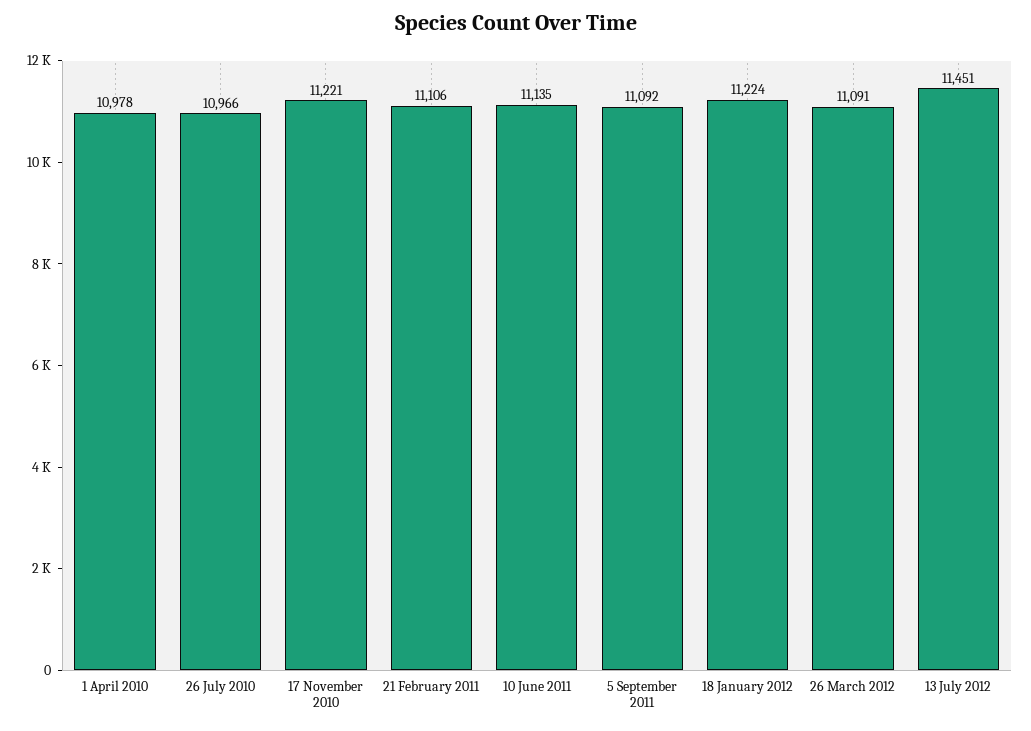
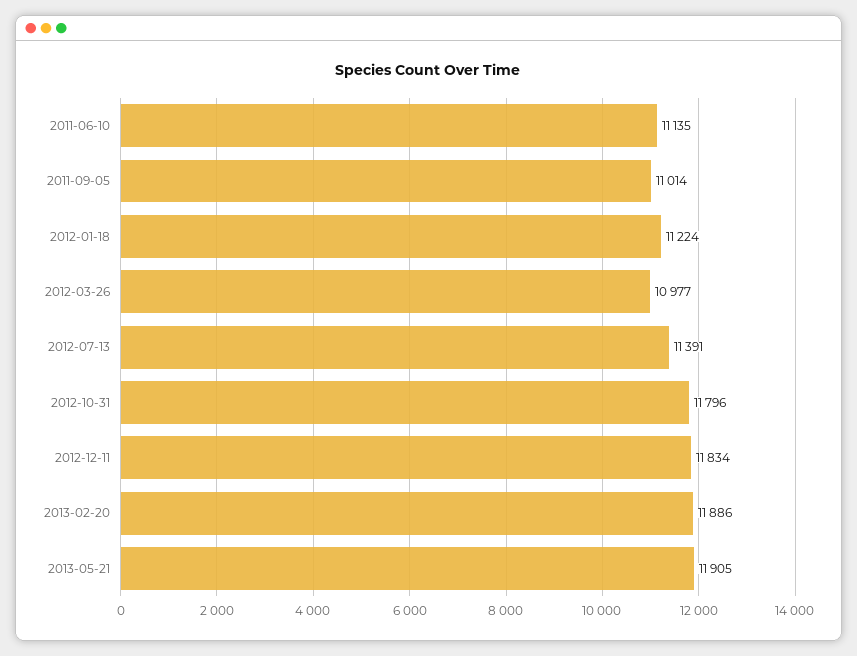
1 April 2010: 10978 -> none
26 July 2010: 10966 -> none
17 November 2010: 11221 -> none
21 February 2011: 11106 -> none
5 September 2011: 11092 -> 11014
26 March 2012: 11091 -> 10977
13 July 2012: 11451 -> 11391
2012-10-31: none -> 11796
2012-12-11: none -> 11834
2013-02-20: none -> 11886
2013-05-21: none -> 11905

